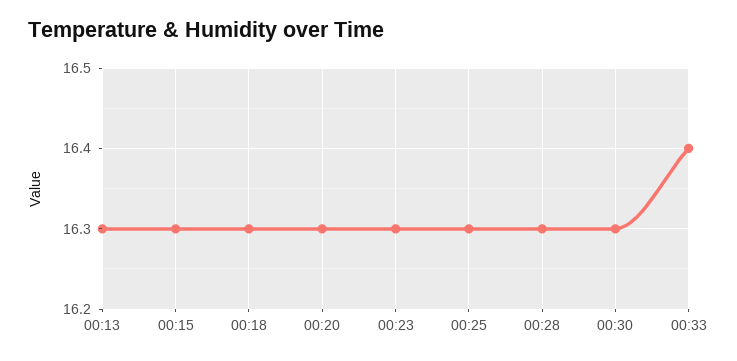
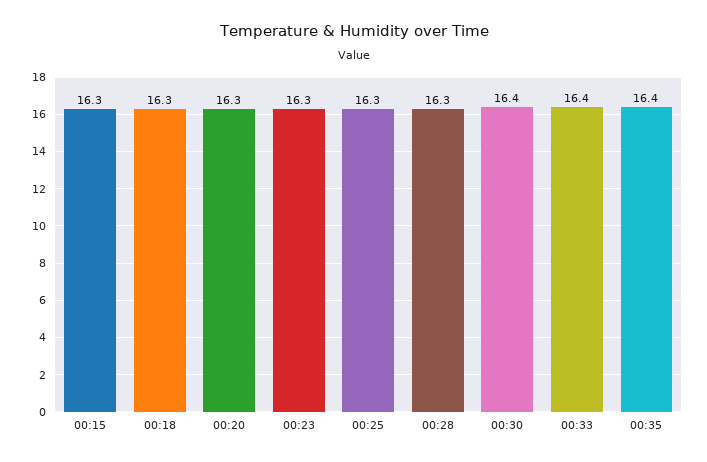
00:13: 16.3 -> none
00:30: 16.3 -> 16.4
00:35: none -> 16.4

